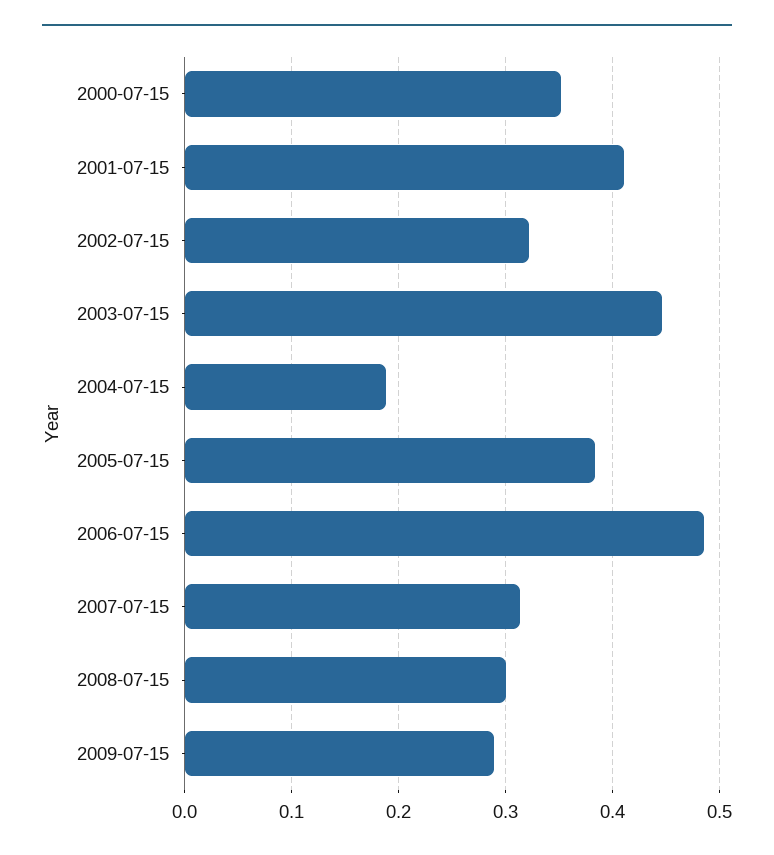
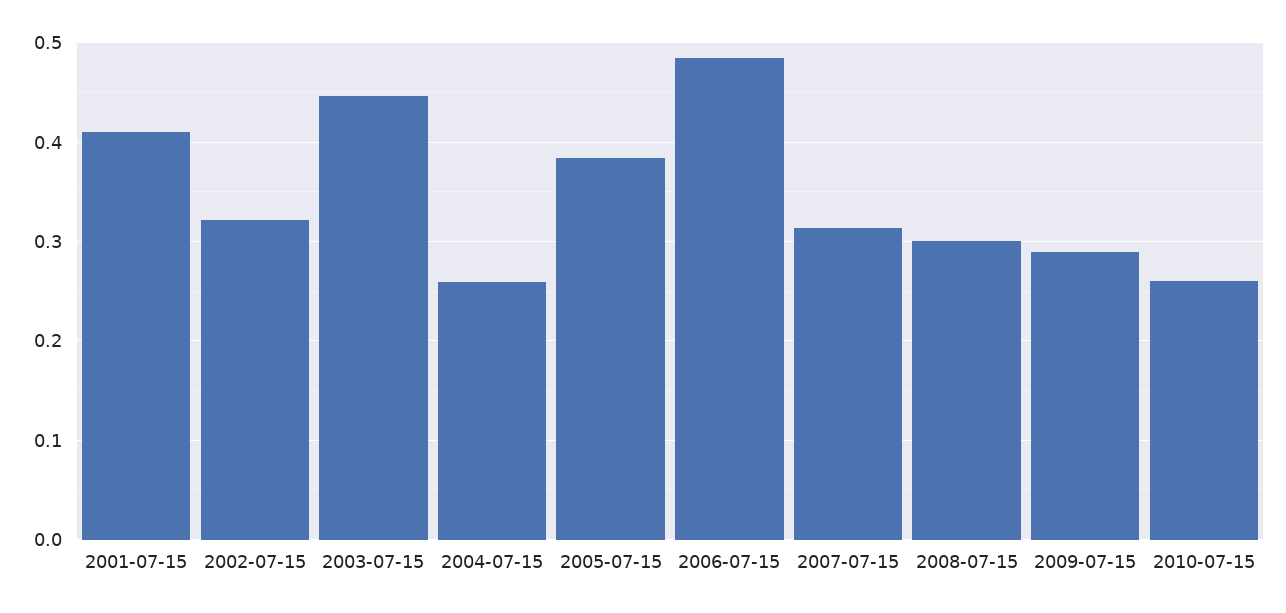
2000-07-15: 0.35 -> none
2004-07-15: 0.19 -> 0.26
2010-07-15: none -> 0.26

